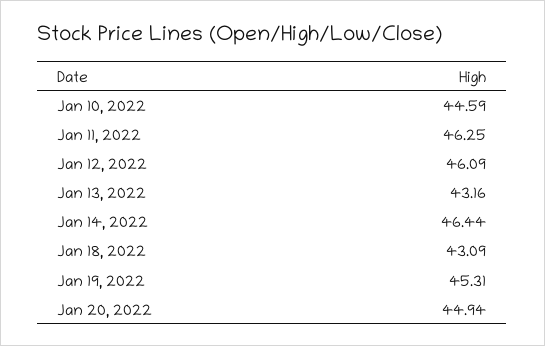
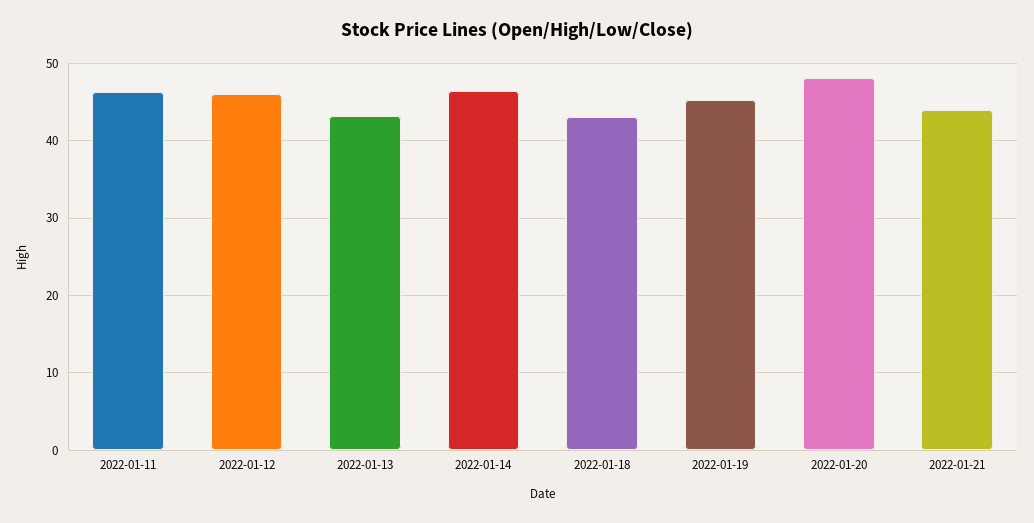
Jan 10, 2022: 44.59 -> none
Jan 20, 2022: 44.94 -> 48
2022-01-21: none -> 44

